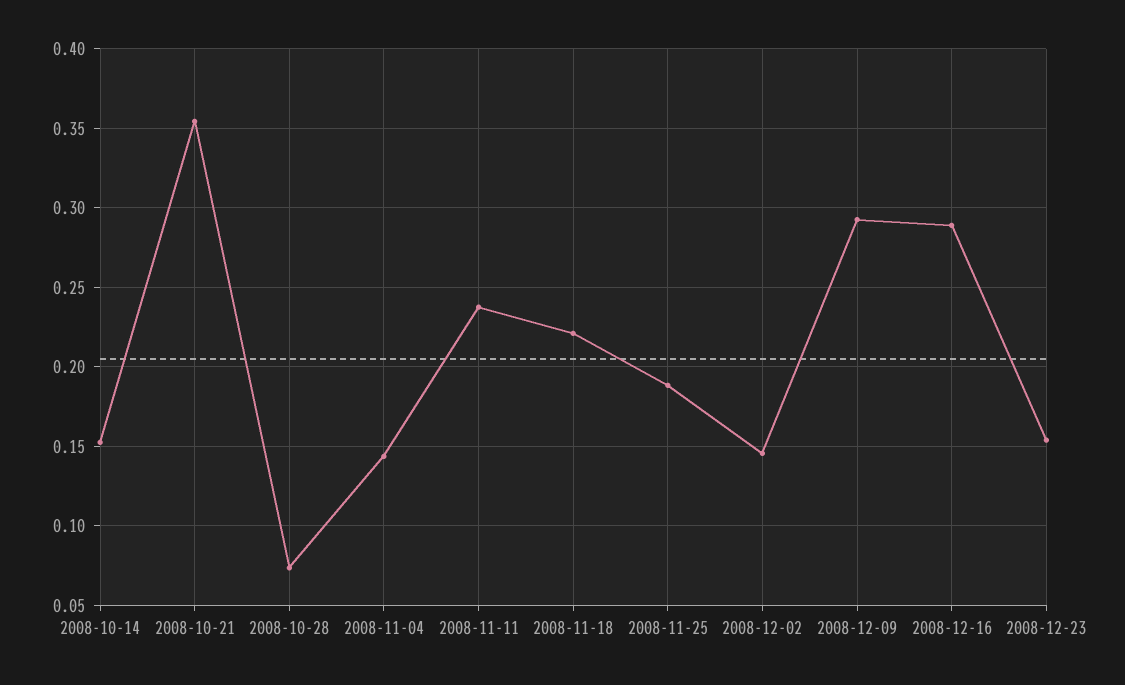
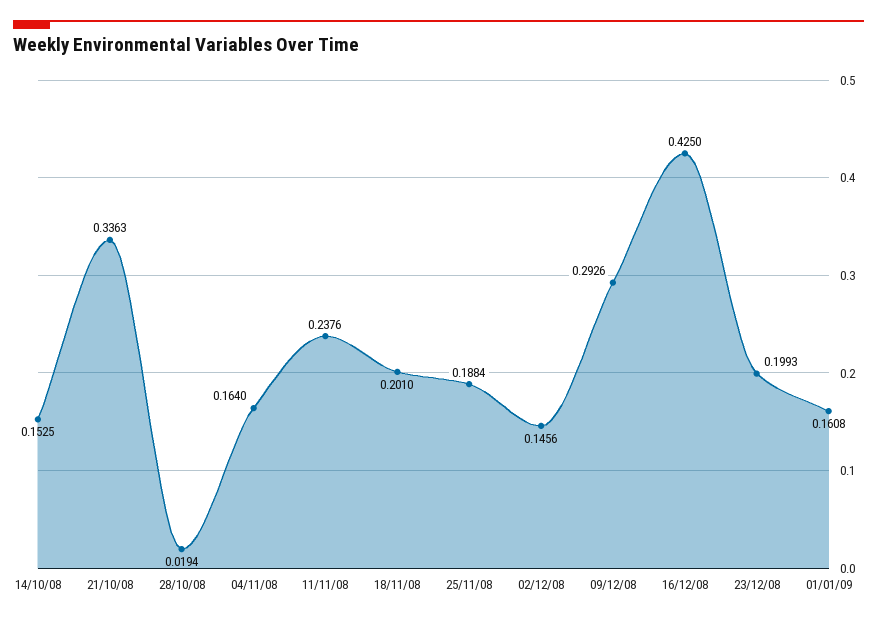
2008-10-21: 0.355 -> 0.3363
2008-10-28: 0.075 -> 0.0194
2008-11-04: 0.145 -> 0.164
2008-11-18: 0.22 -> 0.201
2008-12-16: 0.29 -> 0.425
2008-12-23: 0.155 -> 0.1993
01/01/09: none -> 0.1608

